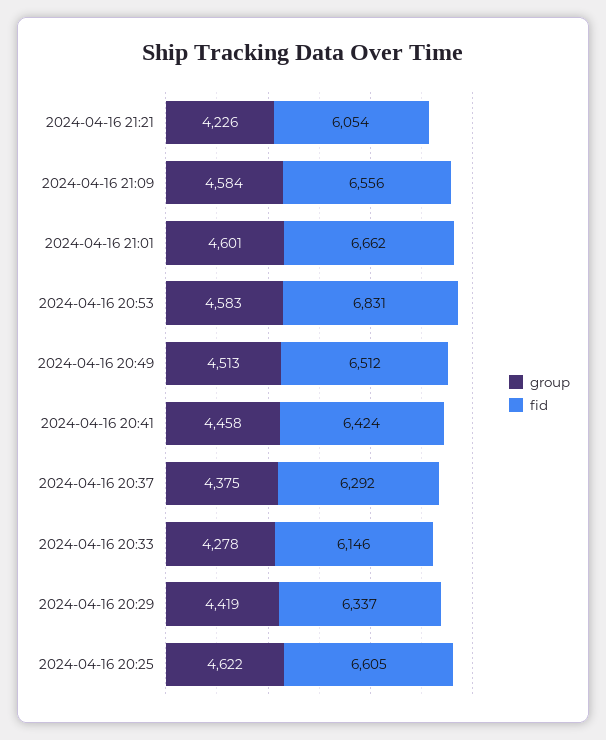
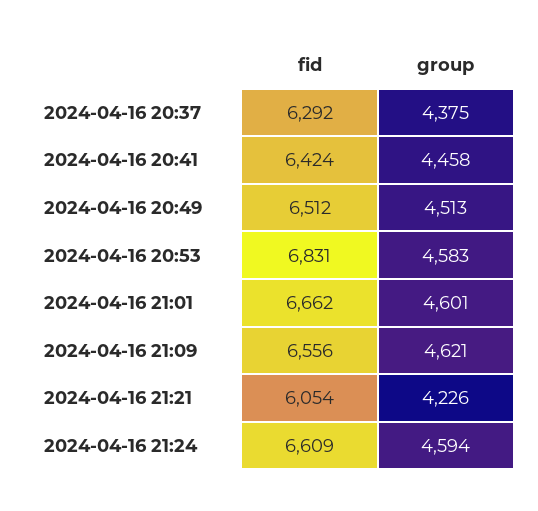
group, 2024-04-16 21:09: 4584 -> 4621
group, 2024-04-16 20:33: 4278 -> none
fid, 2024-04-16 20:33: 6146 -> none
group, 2024-04-16 20:29: 4419 -> none
fid, 2024-04-16 20:29: 6337 -> none
group, 2024-04-16 20:25: 4622 -> none
fid, 2024-04-16 20:25: 6605 -> none
fid, 2024-04-16 21:24: none -> 6609
group, 2024-04-16 21:24: none -> 4594

